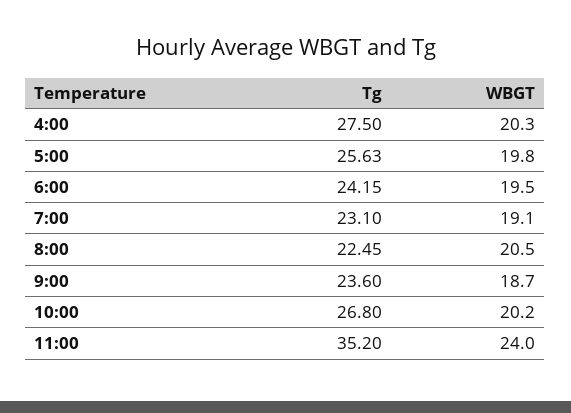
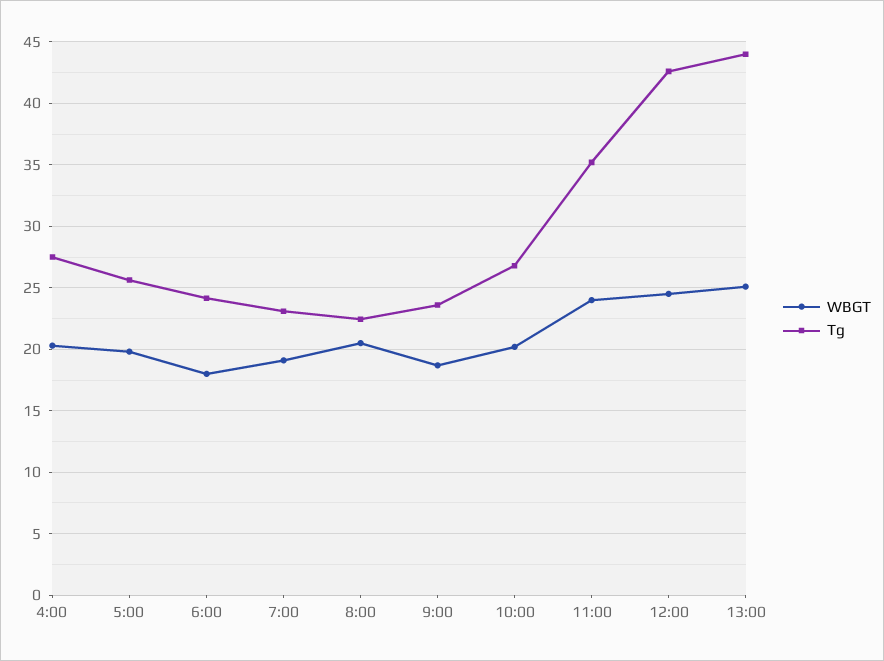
WBGT, 6:00: 19.5 -> 18
WBGT, 12:00: none -> 24.5
Tg, 12:00: none -> 42.5
WBGT, 13:00: none -> 25
Tg, 13:00: none -> 44

